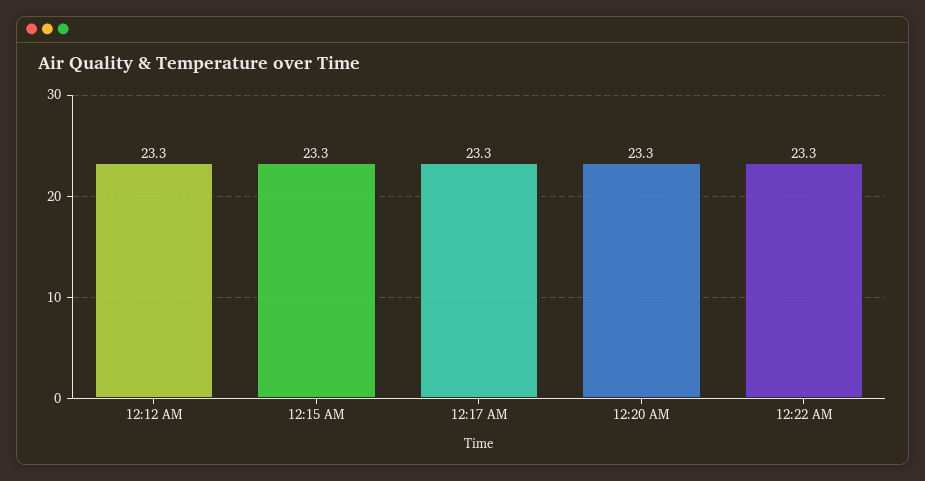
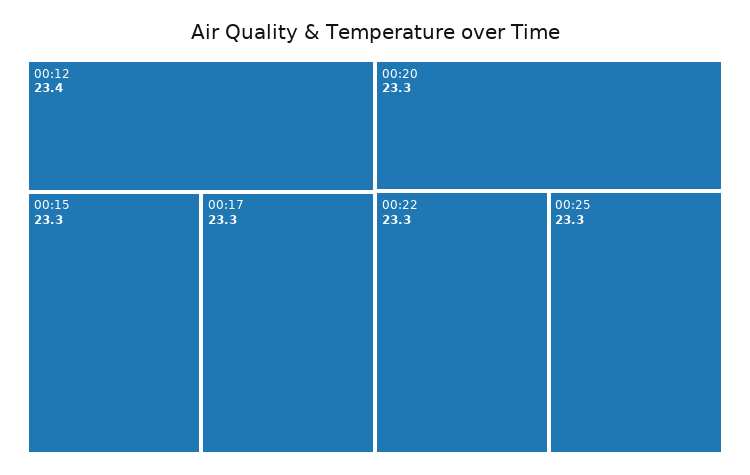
12:12 AM: 23.3 -> 23.4
00:25: none -> 23.3

